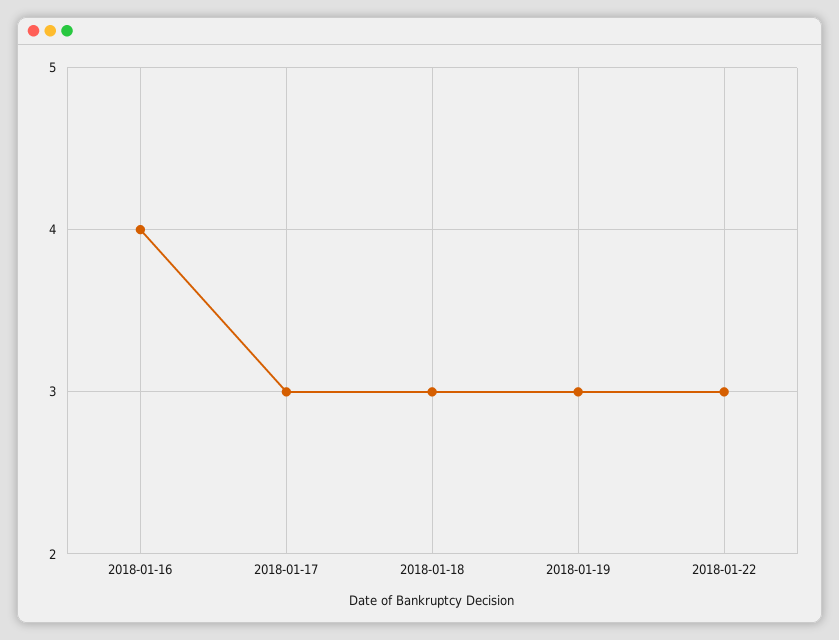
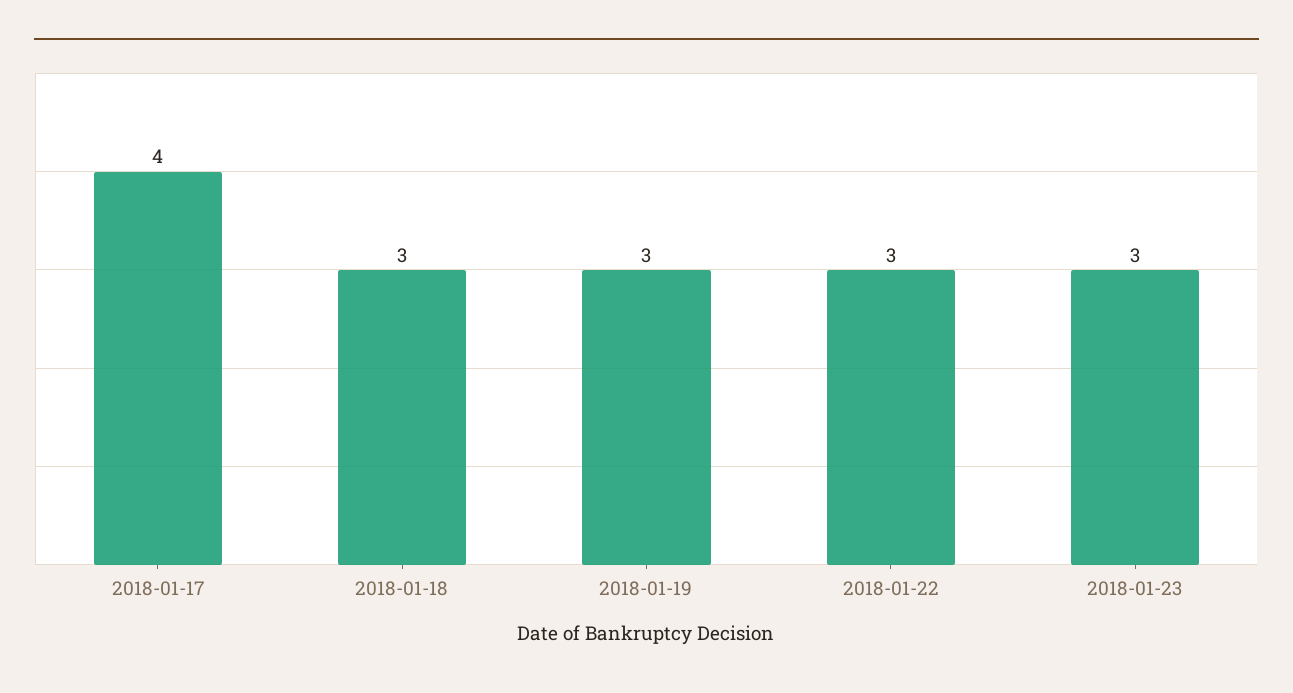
2018-01-16: 4 -> none
2018-01-17: 3 -> 4
2018-01-23: none -> 3

